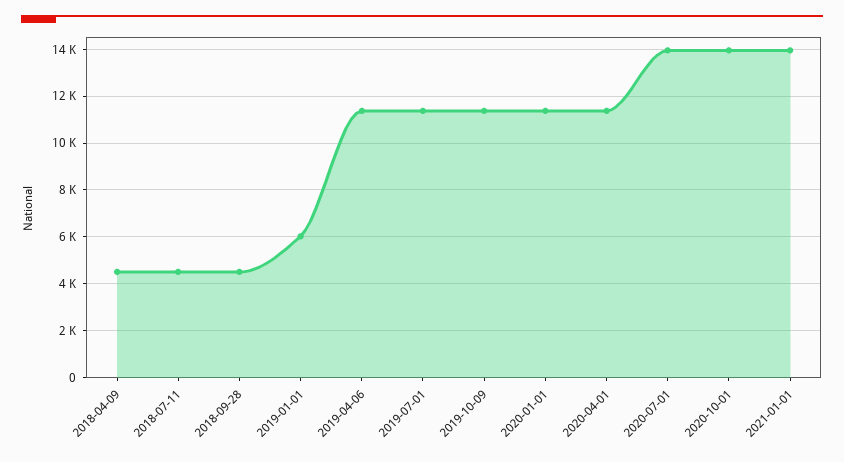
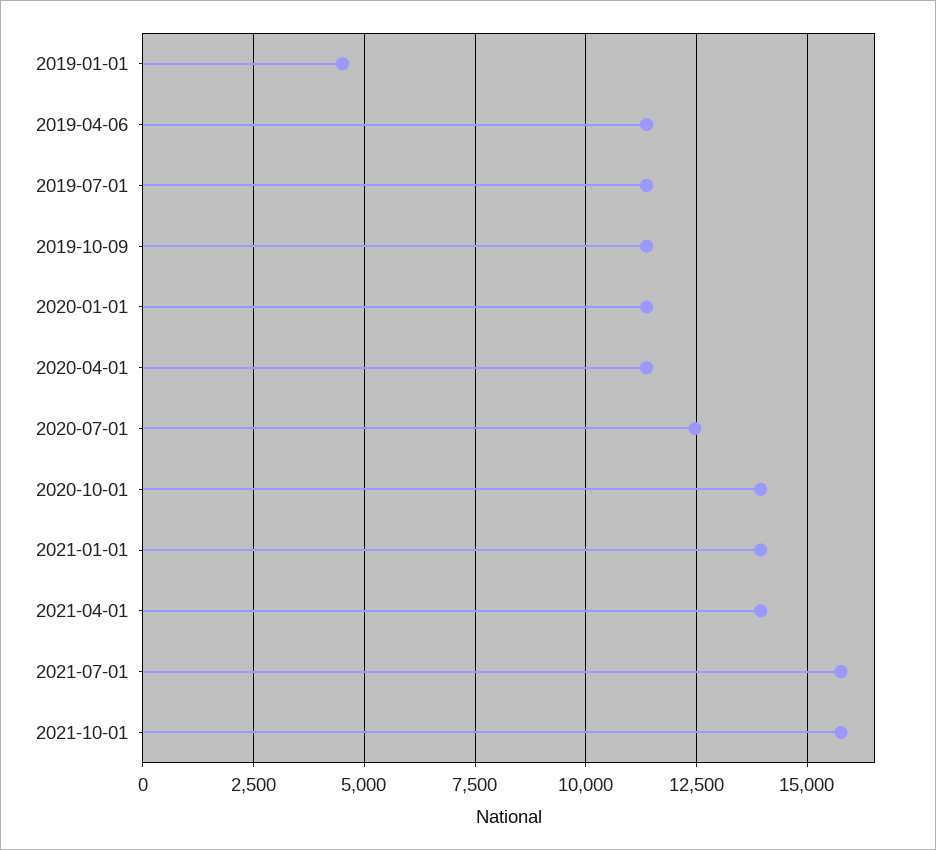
2018-04-09: 4500 -> none
2018-07-11: 4500 -> none
2018-09-28: 4500 -> none
2019-01-01: 6000 -> 4500
2020-07-01: 14000 -> 12500
2021-04-01: none -> 14000
2021-07-01: none -> 15750
2021-10-01: none -> 15750

